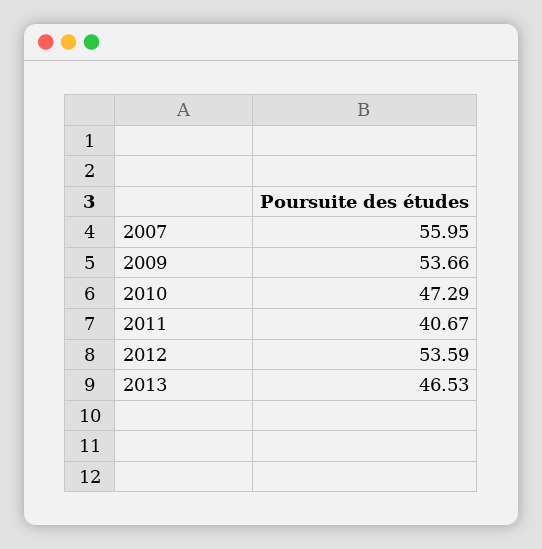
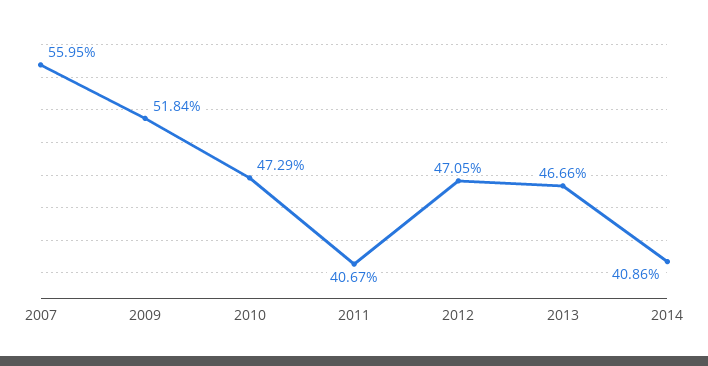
2009: 53.66 -> 51.84
2012: 53.59 -> 47.05
2013: 46.53 -> 46.66
2014: none -> 40.86

